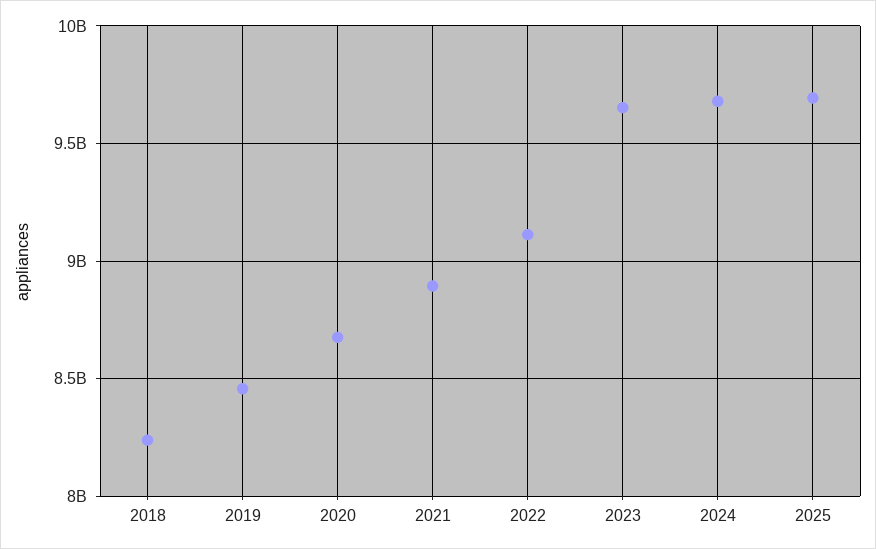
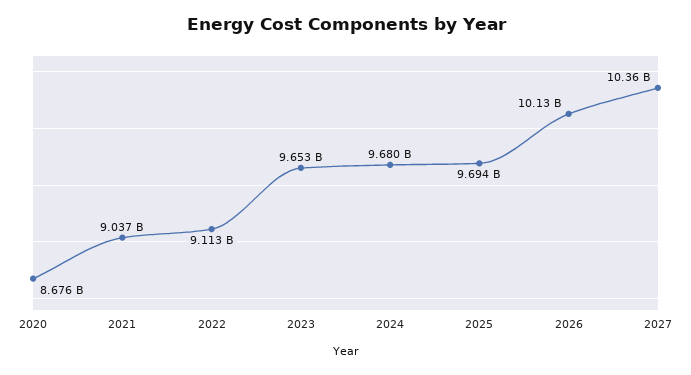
2018: 8250000000 -> none
2019: 8450000000 -> none
2021: 8900000000 -> 9037000000
2026: none -> 10130000000
2027: none -> 10360000000

